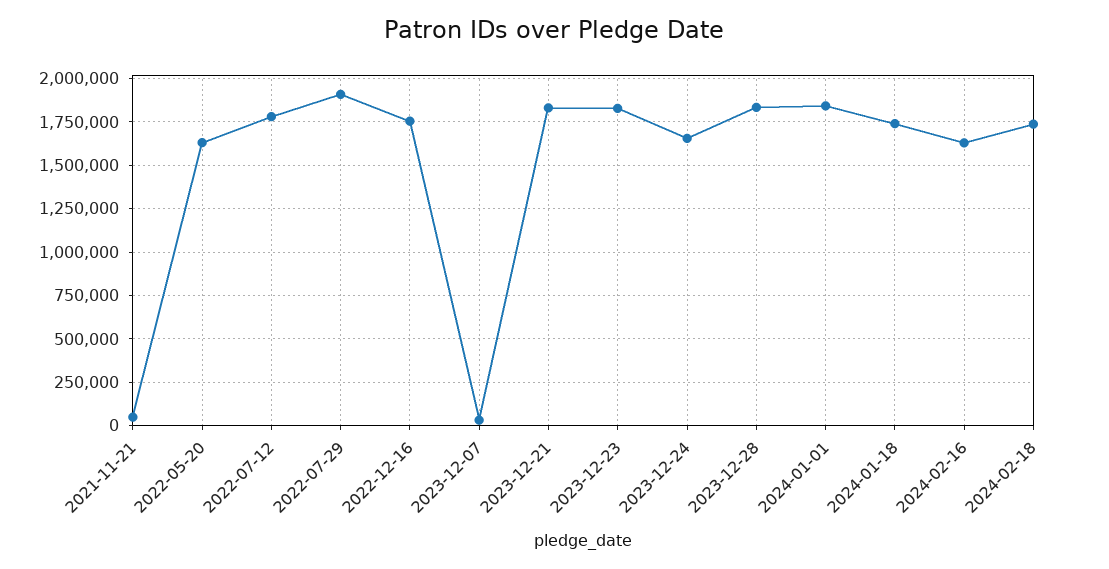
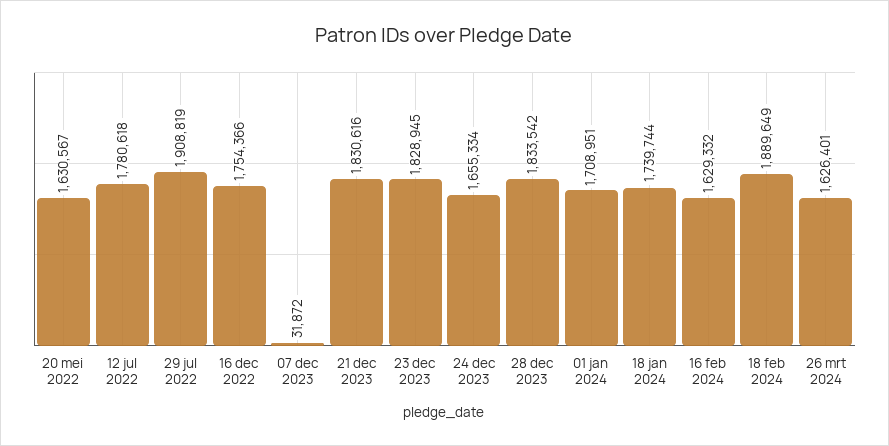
2021-11-21: 50000 -> none
2024-01-01: 1850000 -> 1708951
2024-02-18: 1750000 -> 1889649
26 mrt 2024: none -> 1626401

